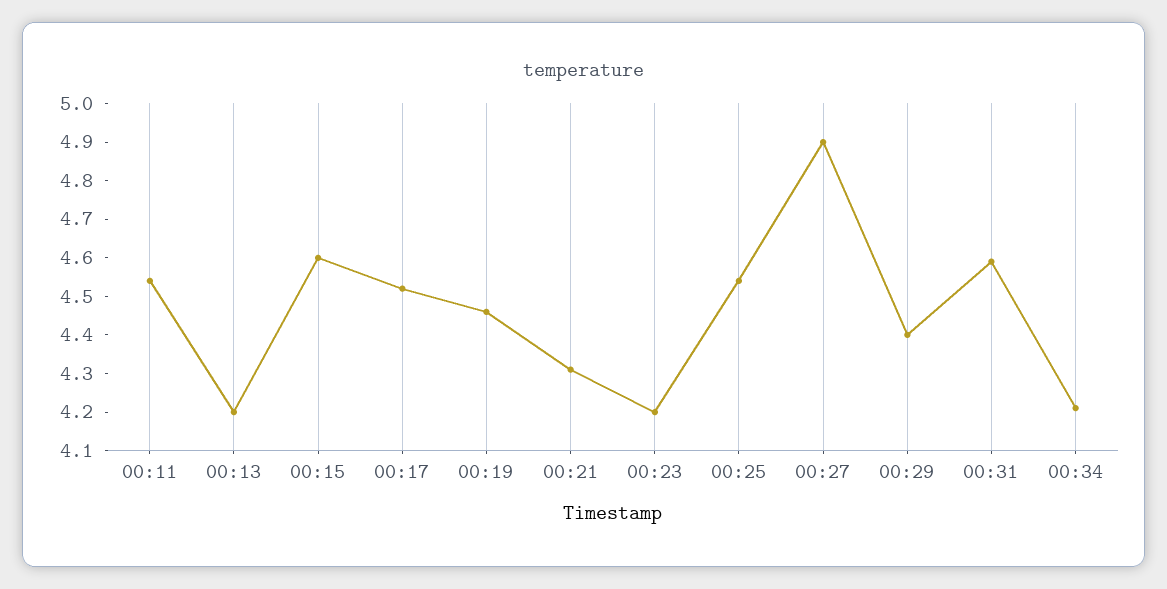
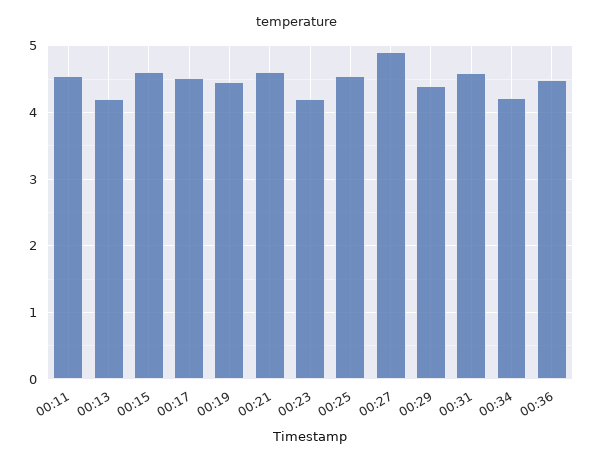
00:21: 4.3 -> 4.6
00:36: none -> 4.5

